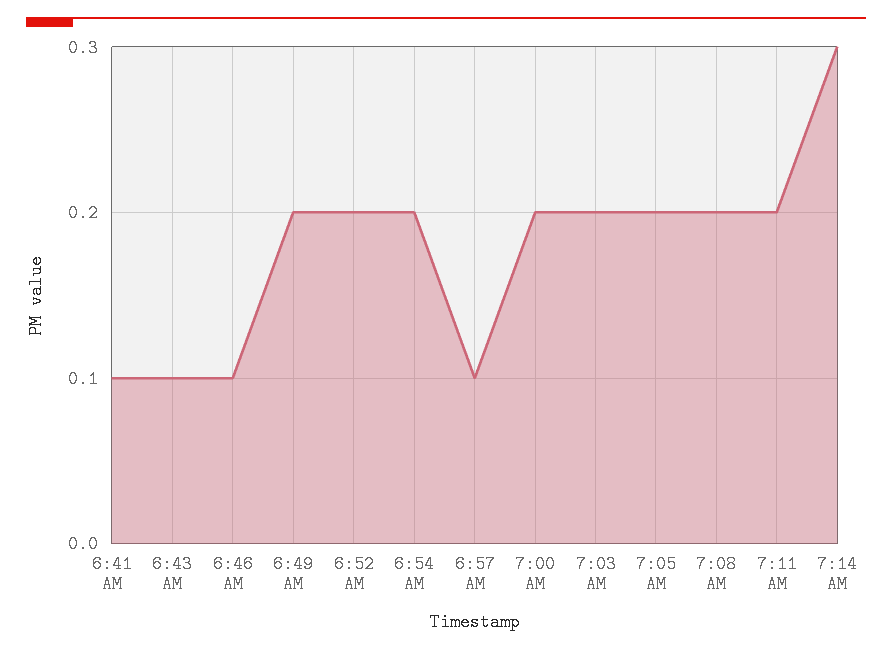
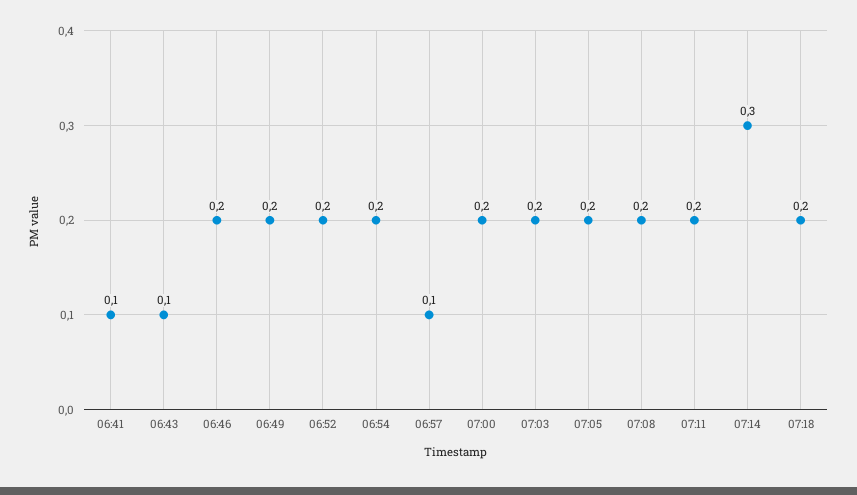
6:46 AM: 0.1 -> 0.2
07:18: none -> 0.2

